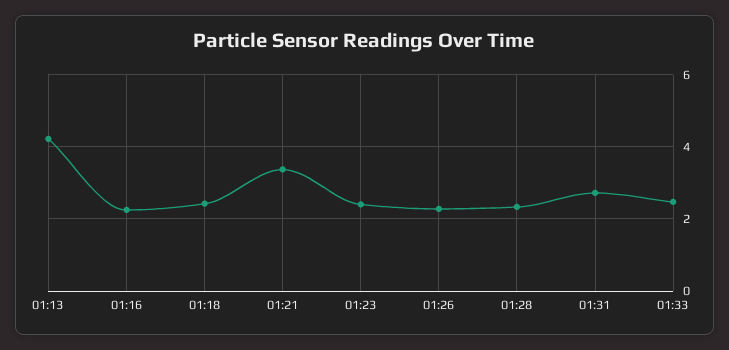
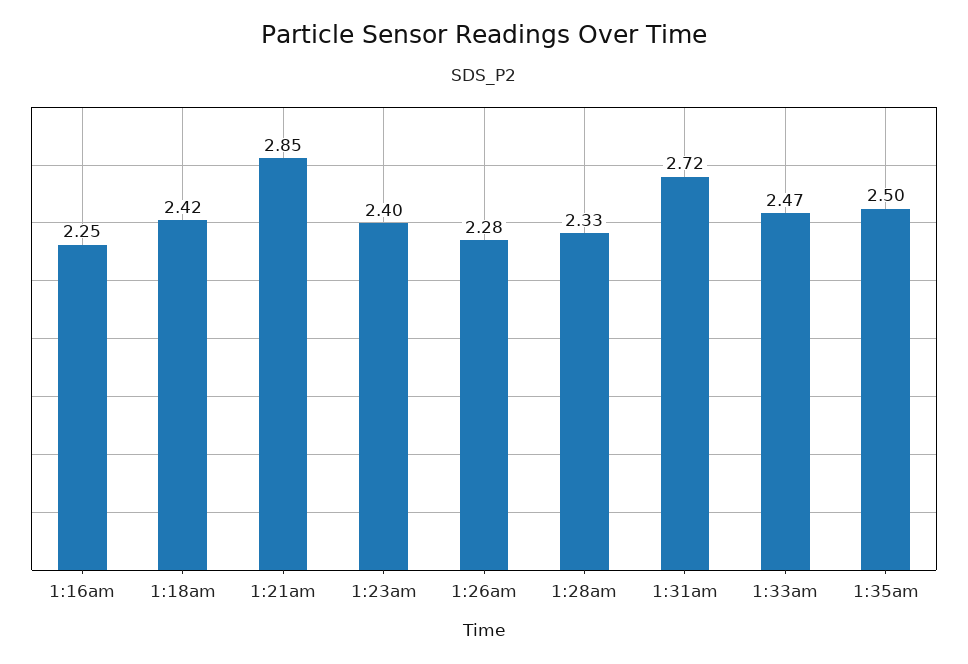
01:13: 4.2 -> none
01:21: 3.4 -> 2.85
1:35am: none -> 2.5

